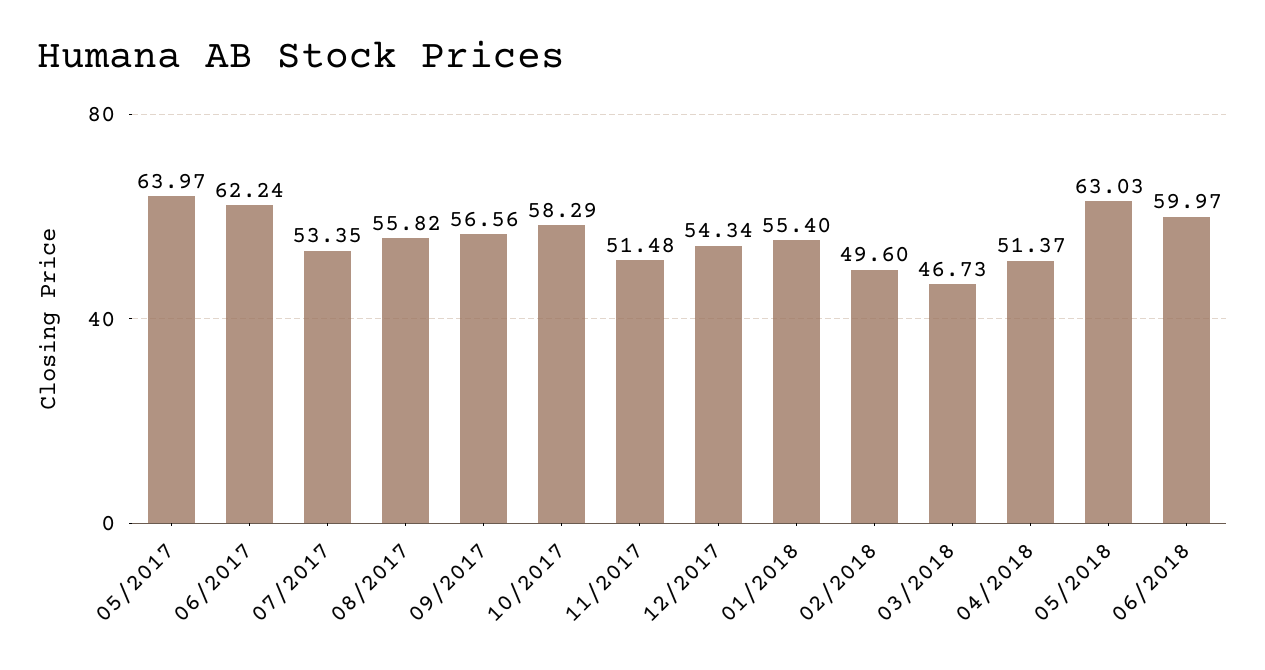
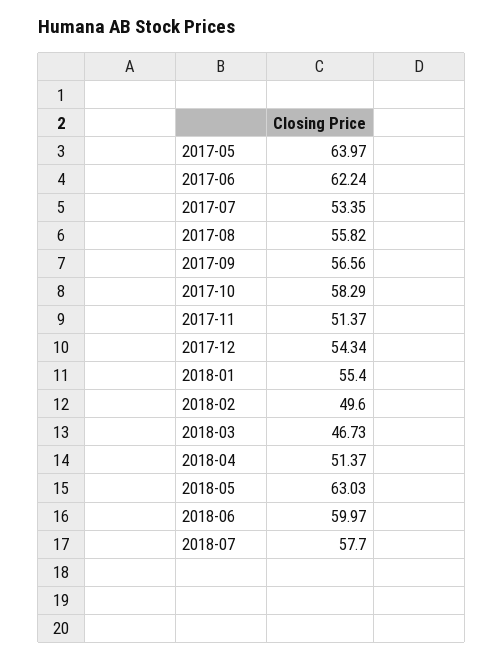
11/2017: 51.48 -> 51.37
2018-07: none -> 57.7

